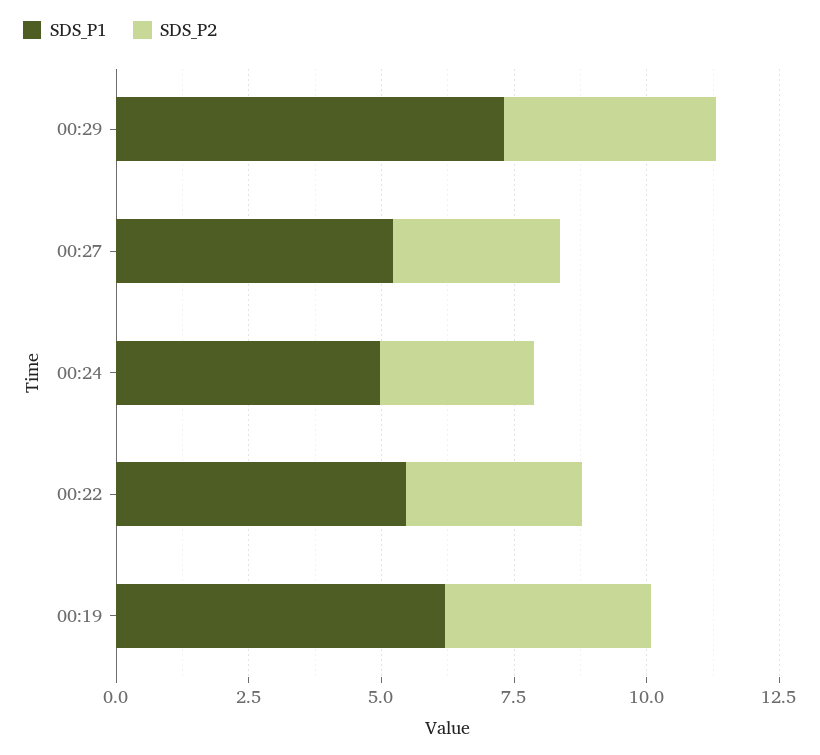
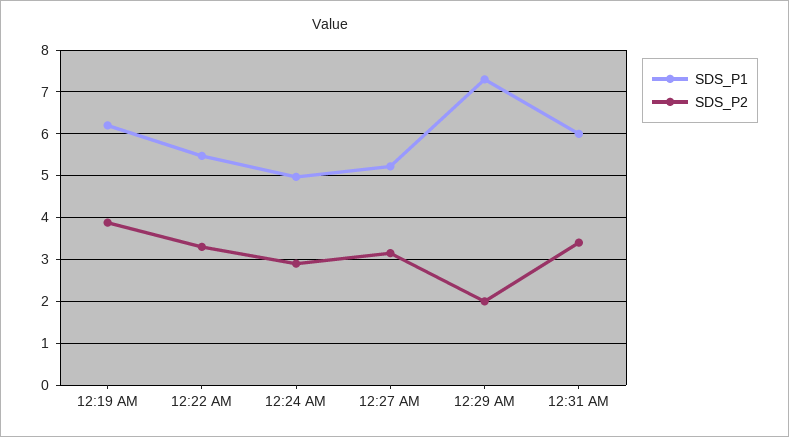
SDS_P2, 00:29: 4 -> 2
SDS_P1, 12:31 AM: none -> 6
SDS_P2, 12:31 AM: none -> 3.4

